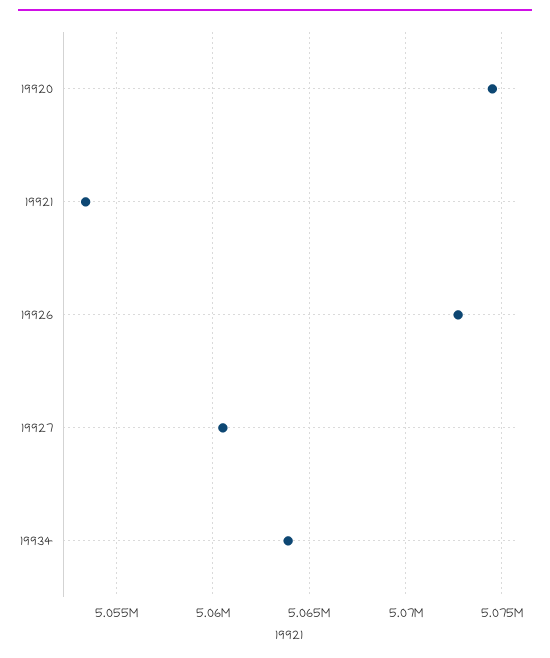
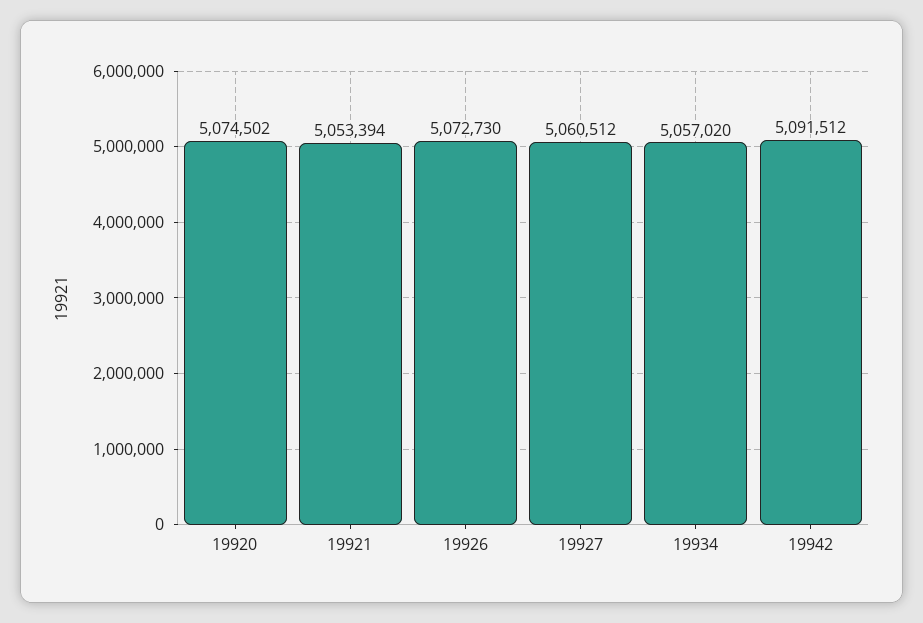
19934: 5064000 -> 5057020
19942: none -> 5091512

